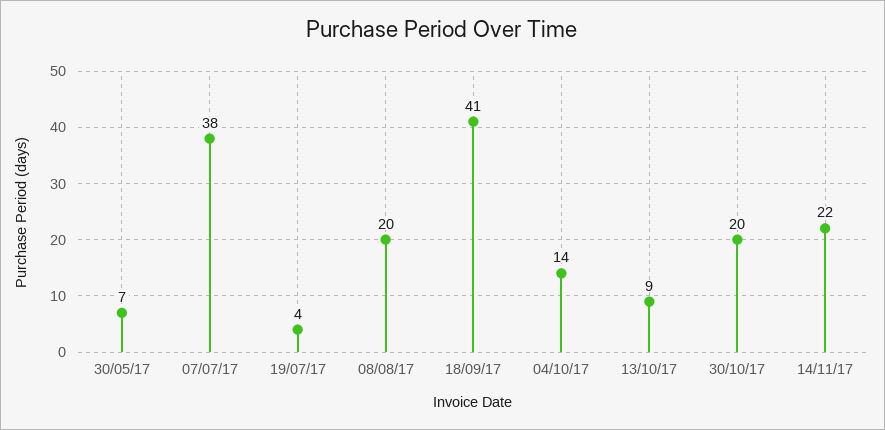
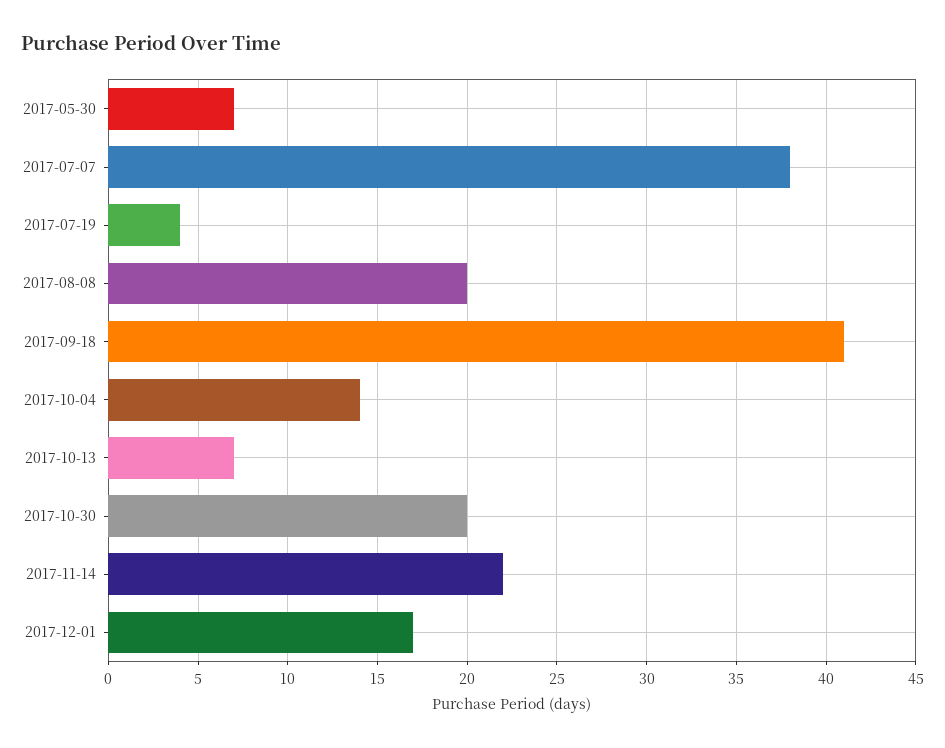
13/10/17: 9 -> 7
2017-12-01: none -> 17

